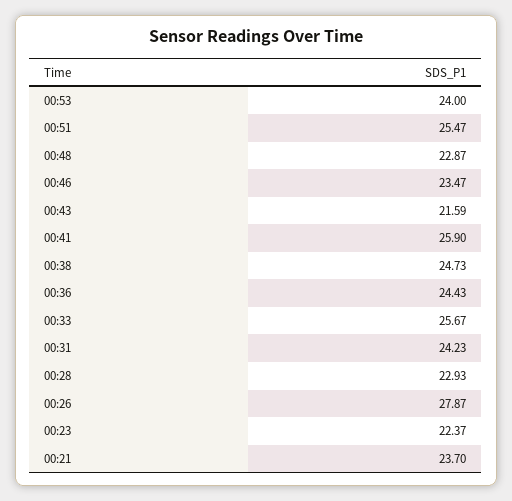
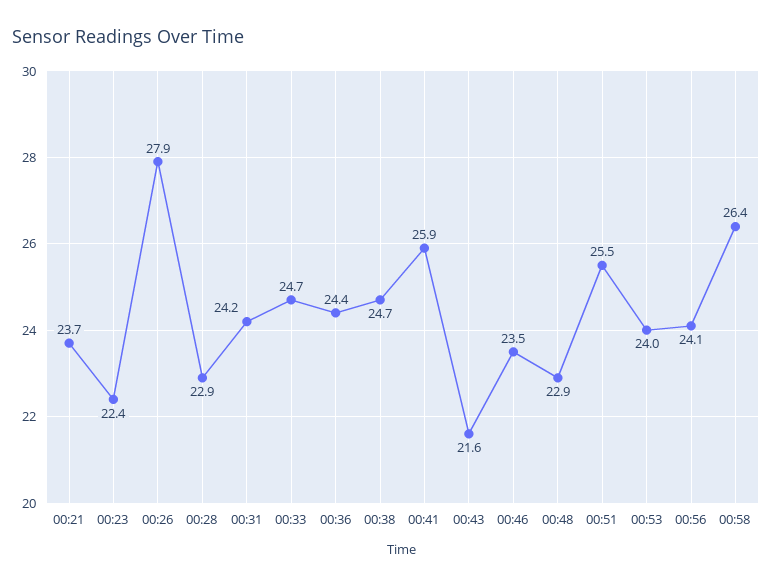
00:33: 25.67 -> 24.7
00:56: none -> 24.1
00:58: none -> 26.4

